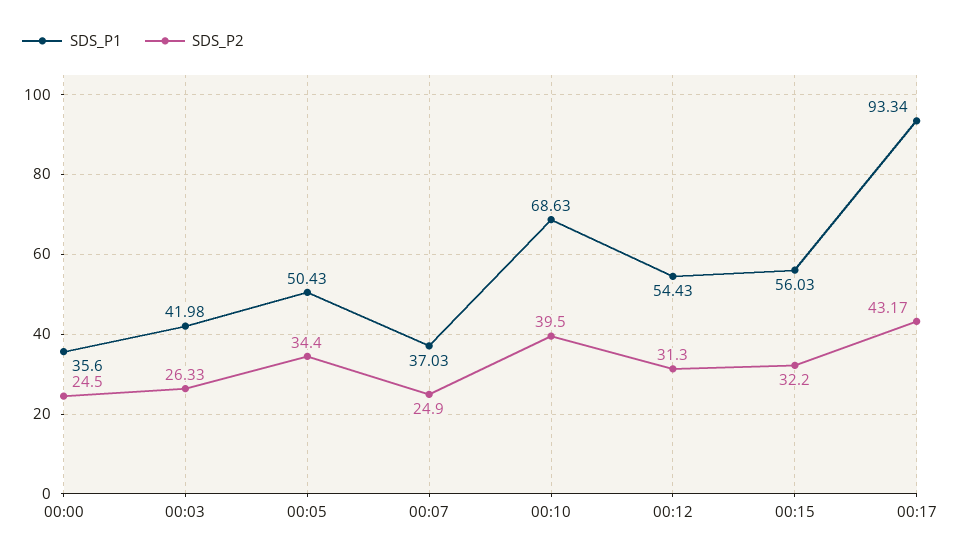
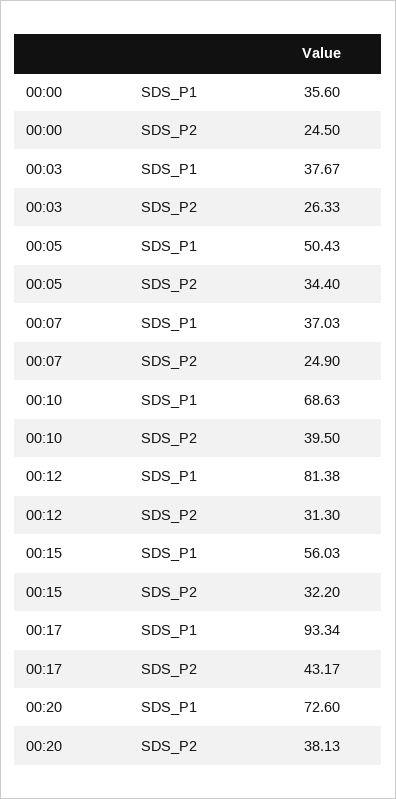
SDS_P1, 00:03: 41.98 -> 37.67
SDS_P1, 00:12: 54.43 -> 81.38
SDS_P1, 00:20: none -> 72.6
SDS_P2, 00:20: none -> 38.13

